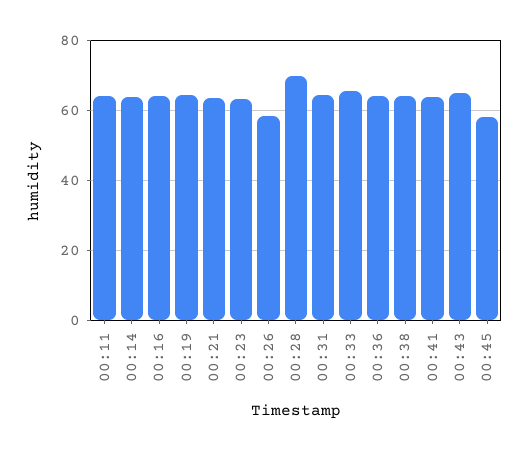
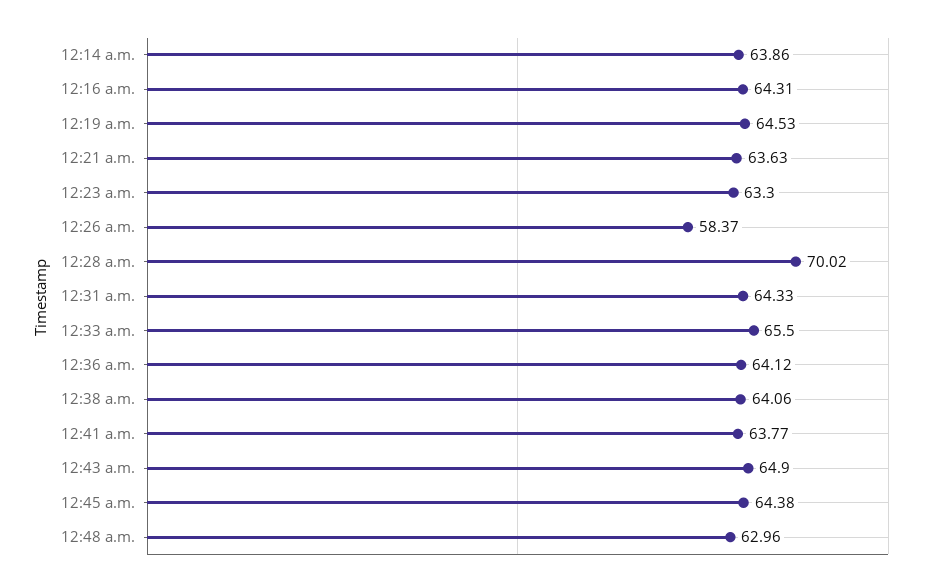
00:11: 64 -> none
00:45: 58 -> 64.38
12:48 a.m.: none -> 62.96

